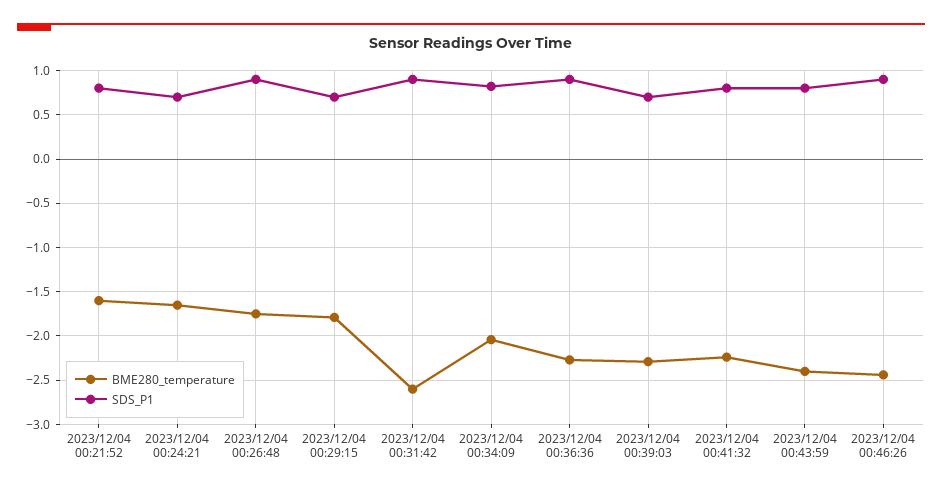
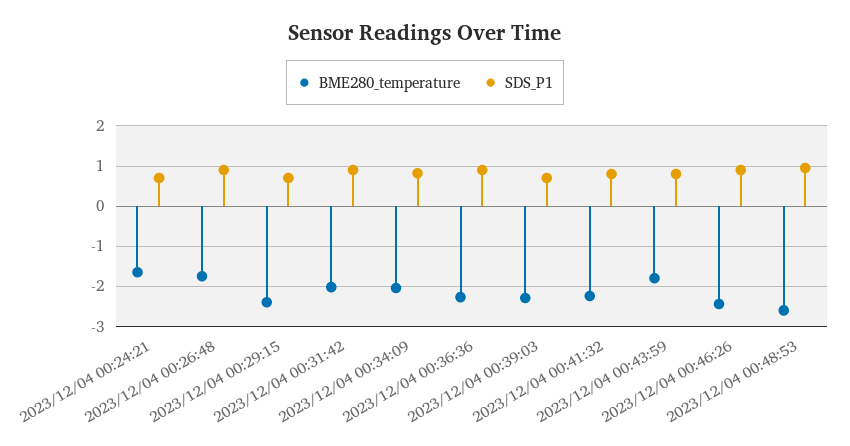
BME280_temperature, 2023/12/04 00:21:52: -1.6 -> none
SDS_P1, 2023/12/04 00:21:52: 0.8 -> none
BME280_temperature, 2023/12/04 00:29:15: -1.8 -> -2.4
BME280_temperature, 2023/12/04 00:31:42: -2.6 -> -2
BME280_temperature, 2023/12/04 00:43:59: -2.4 -> -1.8
BME280_temperature, 2023/12/04 00:48:53: none -> -2.6
SDS_P1, 2023/12/04 00:48:53: none -> 1

